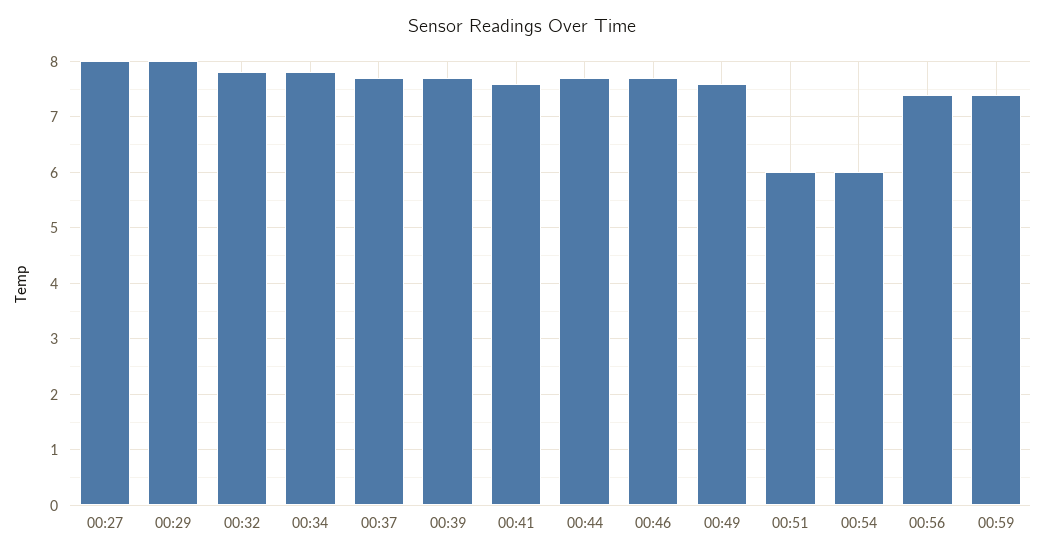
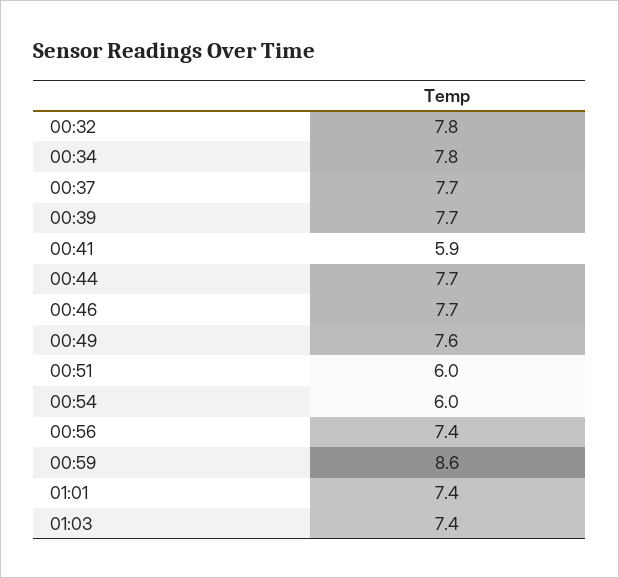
00:27: 8 -> none
00:29: 8 -> none
00:41: 7.5 -> 5.9
00:59: 7.5 -> 8.6
01:01: none -> 7.4
01:03: none -> 7.4

